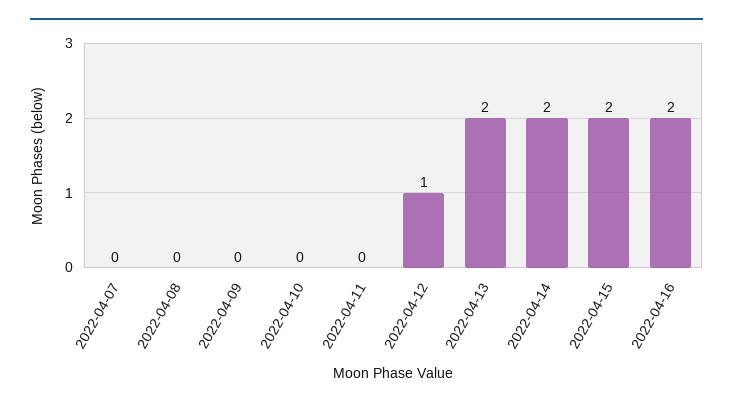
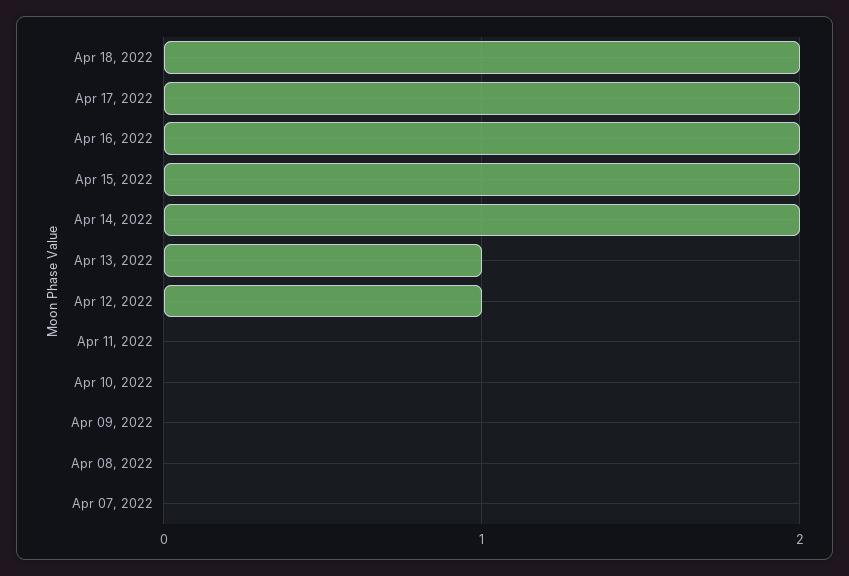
2022-04-13: 2 -> 1
Apr 18, 2022: none -> 2
Apr 17, 2022: none -> 2

